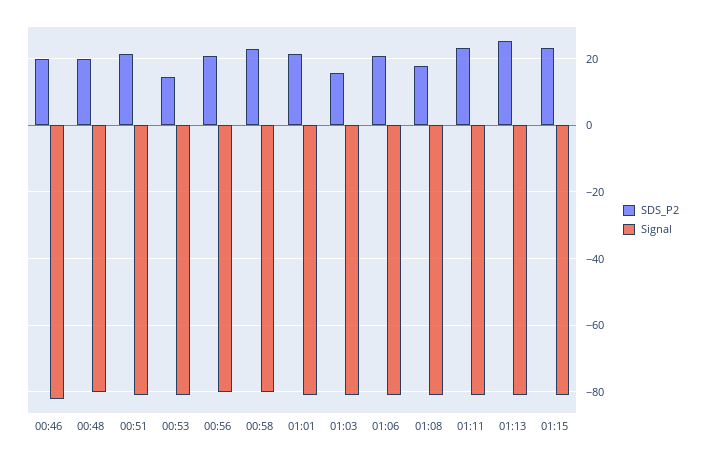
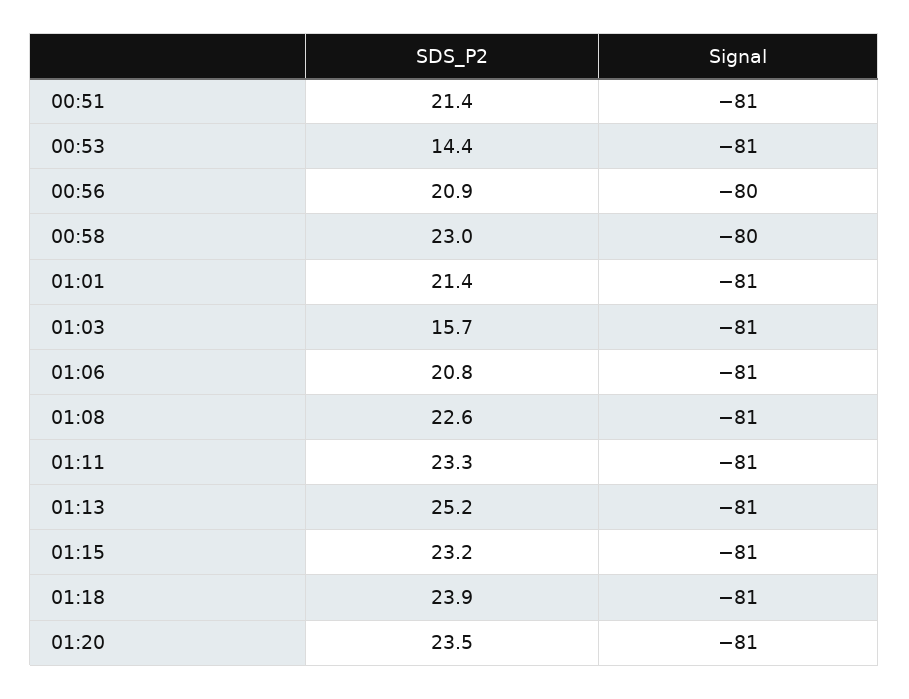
SDS_P2, 00:46: 20 -> none
Signal, 00:46: -82 -> none
SDS_P2, 00:48: 20 -> none
Signal, 00:48: -80 -> none
SDS_P2, 01:08: 18 -> 22.6
SDS_P2, 01:18: none -> 23.9
Signal, 01:18: none -> -81
SDS_P2, 01:20: none -> 23.5
Signal, 01:20: none -> -81

